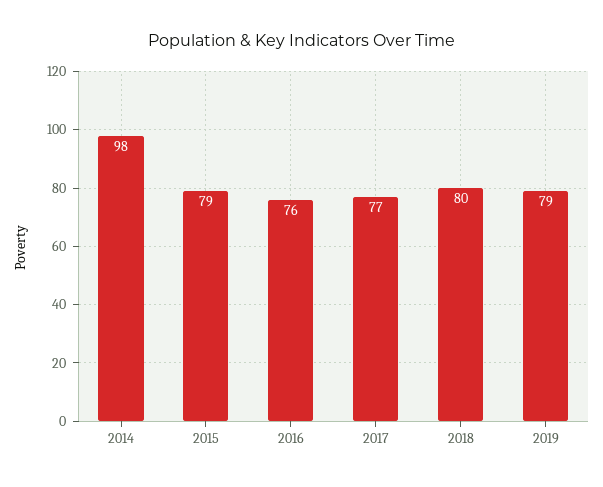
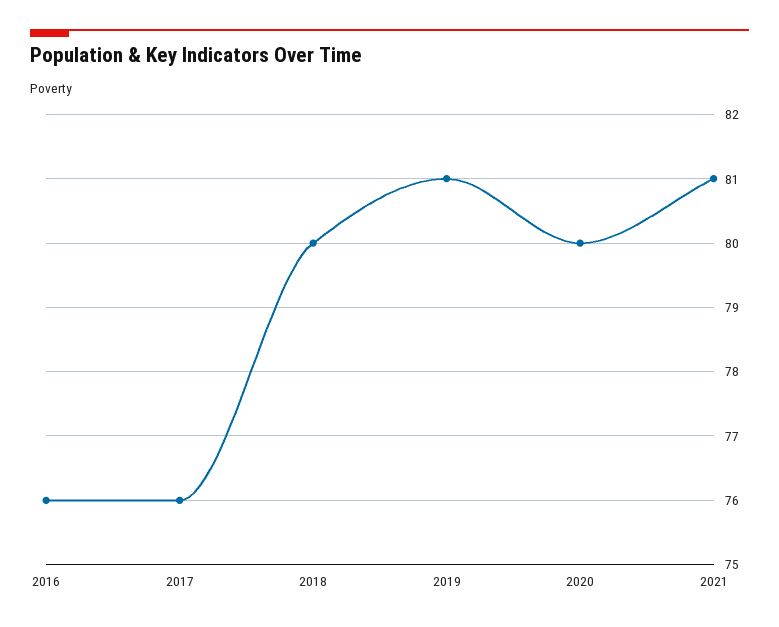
2014: 98 -> none
2015: 79 -> none
2017: 77 -> 76
2019: 79 -> 81
2020: none -> 80
2021: none -> 81

